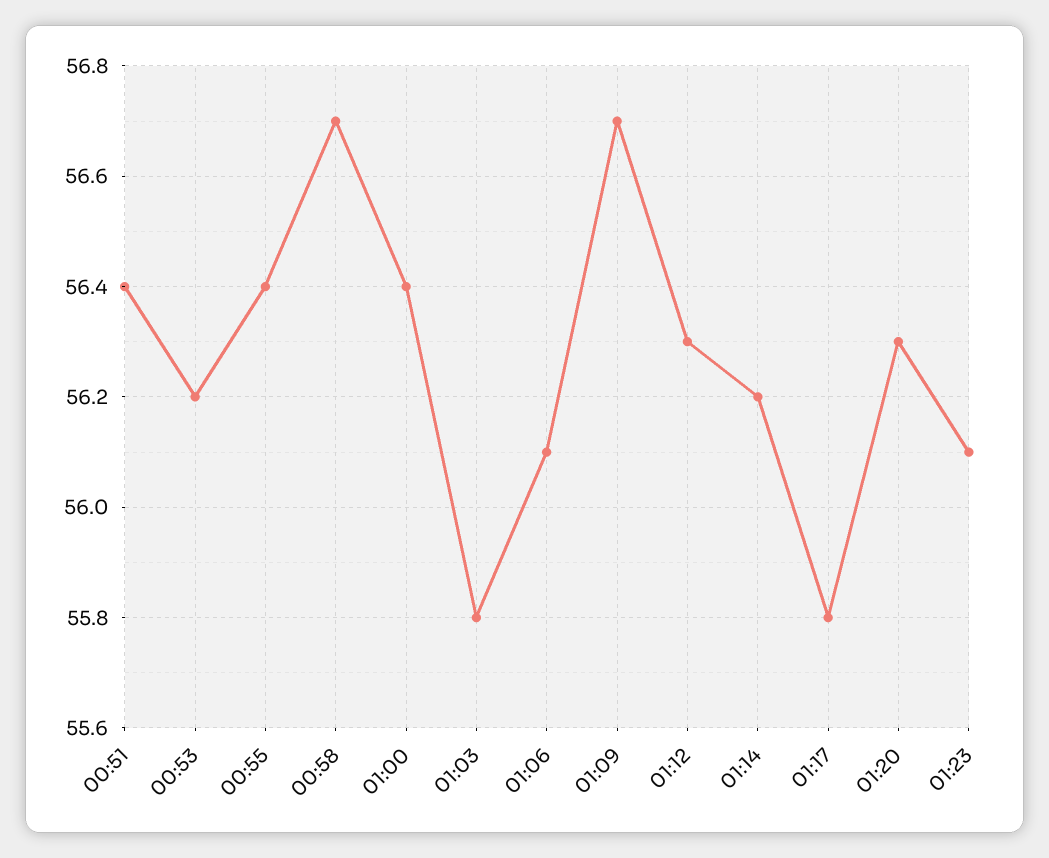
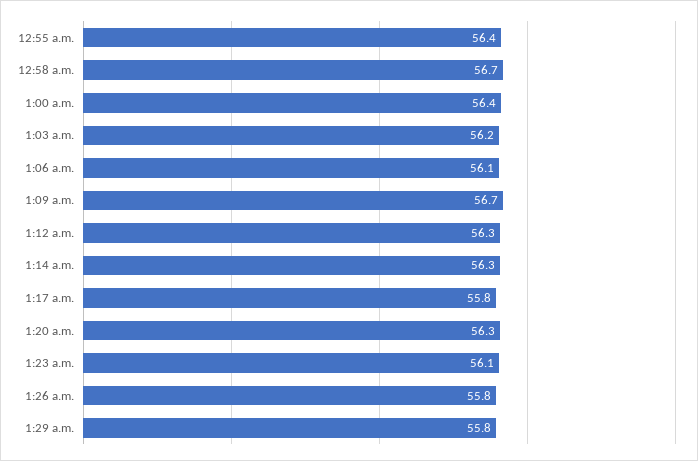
00:51: 56.4 -> none
00:53: 56.2 -> none
01:03: 55.8 -> 56.2
01:14: 56.2 -> 56.3
1:26 a.m.: none -> 55.8
1:29 a.m.: none -> 55.8

